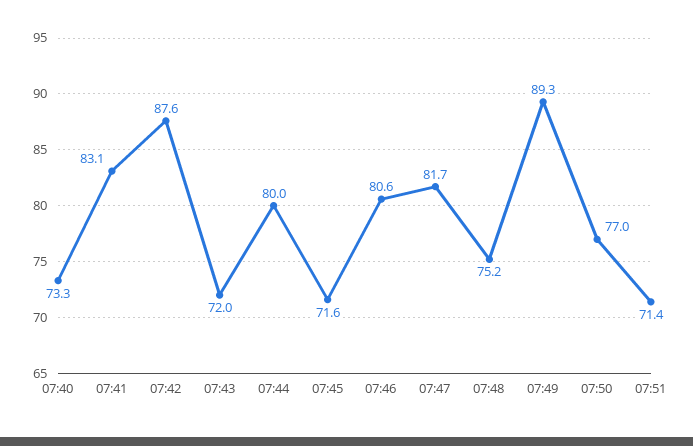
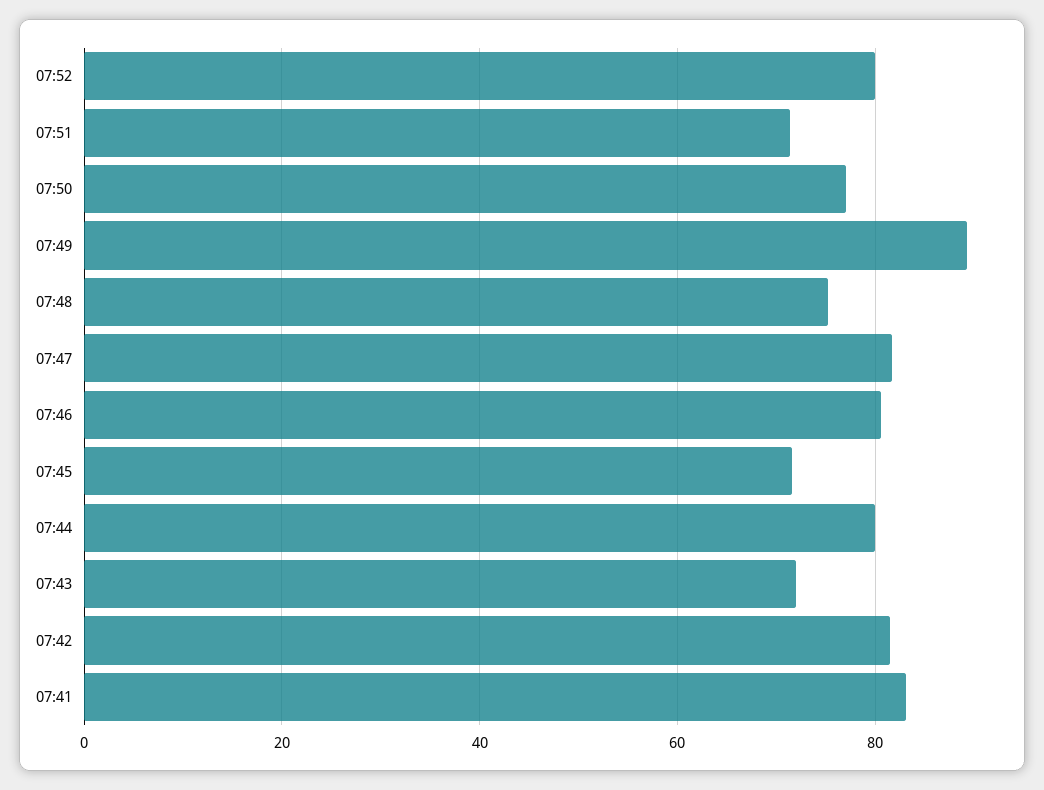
07:40: 73.3 -> none
07:42: 87.6 -> 82
07:52: none -> 80

